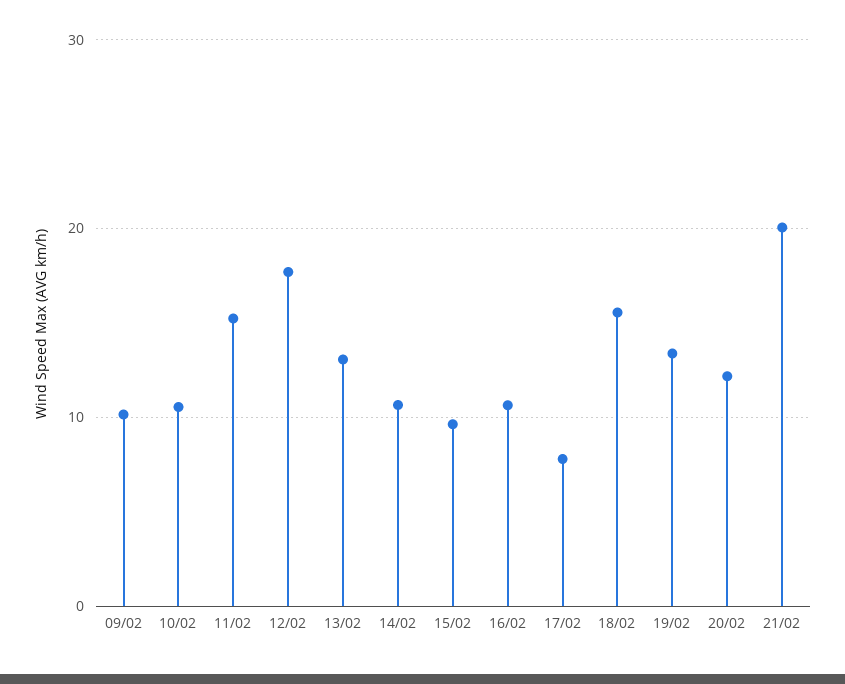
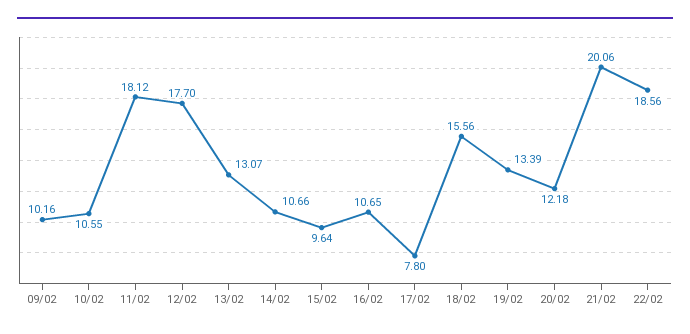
11/02: 15 -> 18.12
22/02: none -> 18.56

